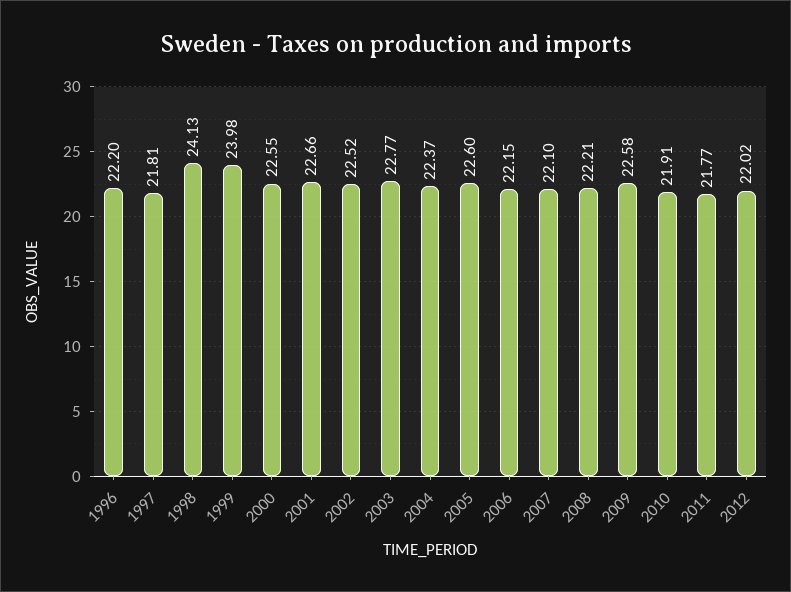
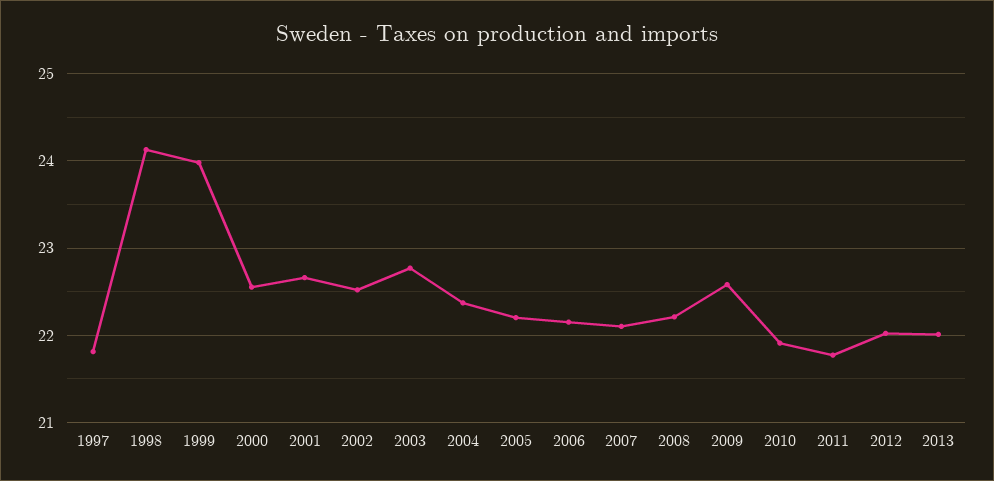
1996: 22.2 -> none
2005: 22.6 -> 22.2
2013: none -> 22

